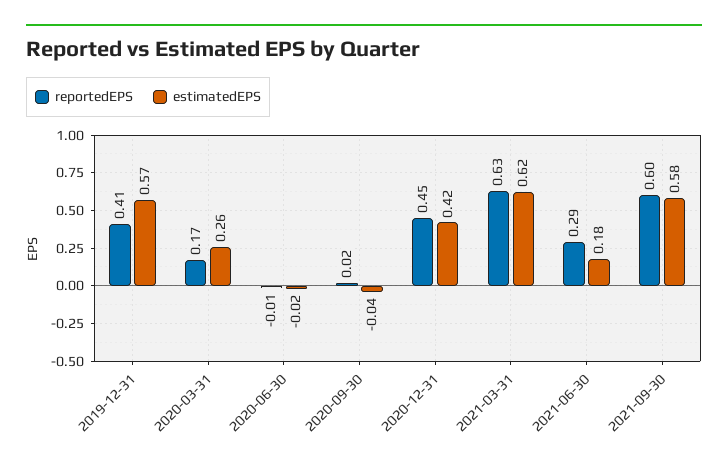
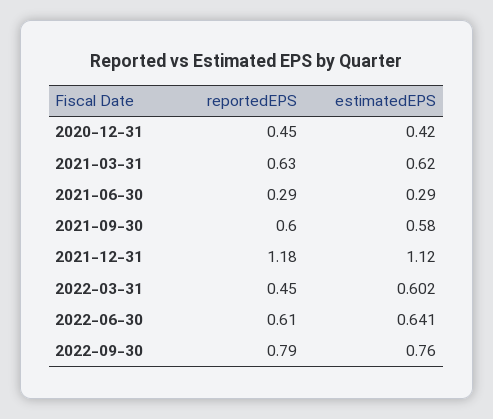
reportedEPS, 2019-12-31: 0.41 -> none
estimatedEPS, 2019-12-31: 0.57 -> none
reportedEPS, 2020-03-31: 0.17 -> none
estimatedEPS, 2020-03-31: 0.26 -> none
reportedEPS, 2020-06-30: -0.01 -> none
estimatedEPS, 2020-06-30: -0.02 -> none
reportedEPS, 2020-09-30: 0.02 -> none
estimatedEPS, 2020-09-30: -0.04 -> none
estimatedEPS, 2021-06-30: 0.18 -> 0.29
reportedEPS, 2021-12-31: none -> 1.18
estimatedEPS, 2021-12-31: none -> 1.12
reportedEPS, 2022-03-31: none -> 0.45
estimatedEPS, 2022-03-31: none -> 0.602
reportedEPS, 2022-06-30: none -> 0.61
estimatedEPS, 2022-06-30: none -> 0.641
reportedEPS, 2022-09-30: none -> 0.79
estimatedEPS, 2022-09-30: none -> 0.76

